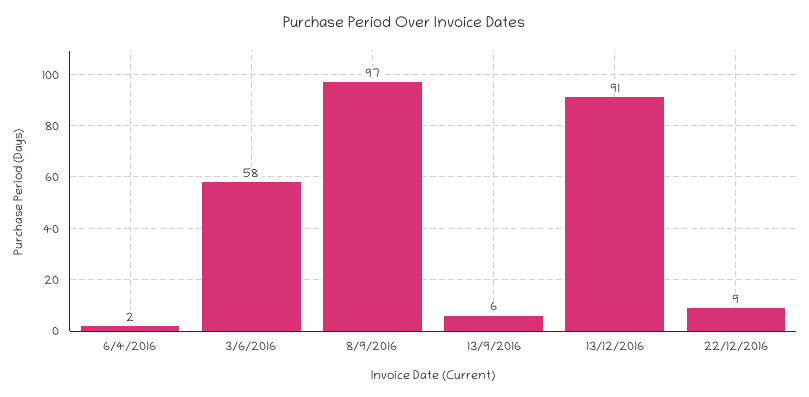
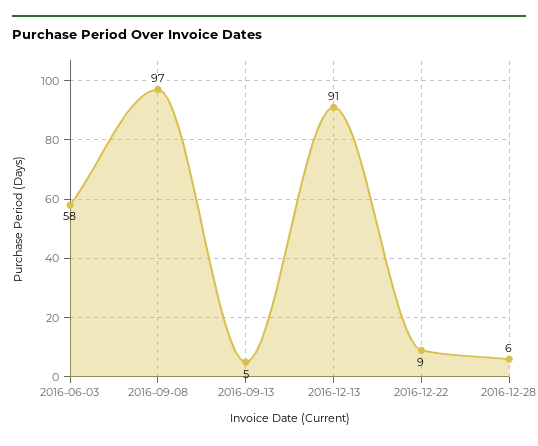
6/4/2016: 2 -> none
13/9/2016: 6 -> 5
2016-12-28: none -> 6

